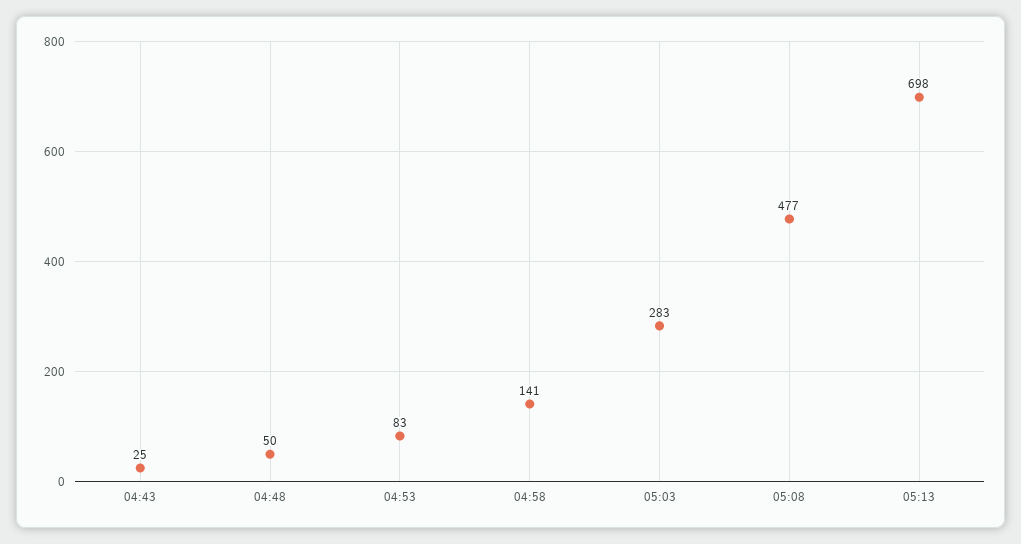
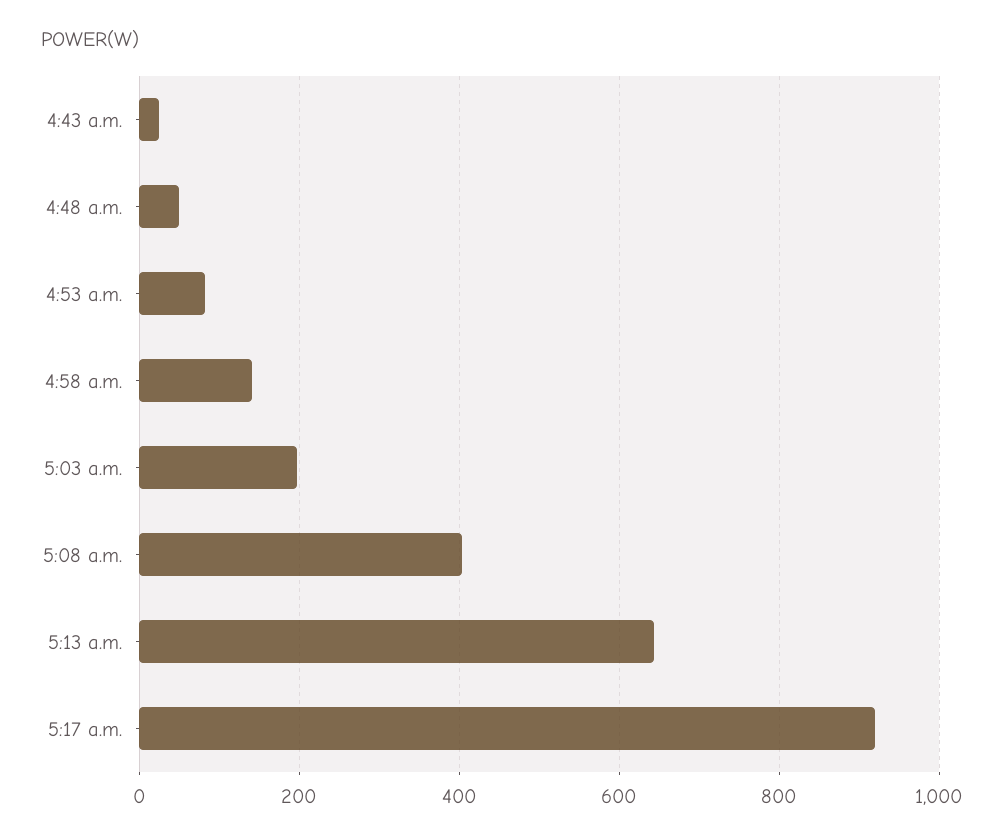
05:03: 283 -> 200
05:08: 477 -> 400
05:13: 698 -> 640
5:17 a.m.: none -> 920

